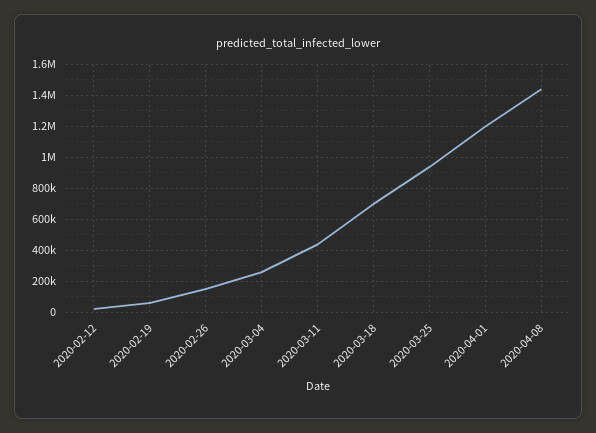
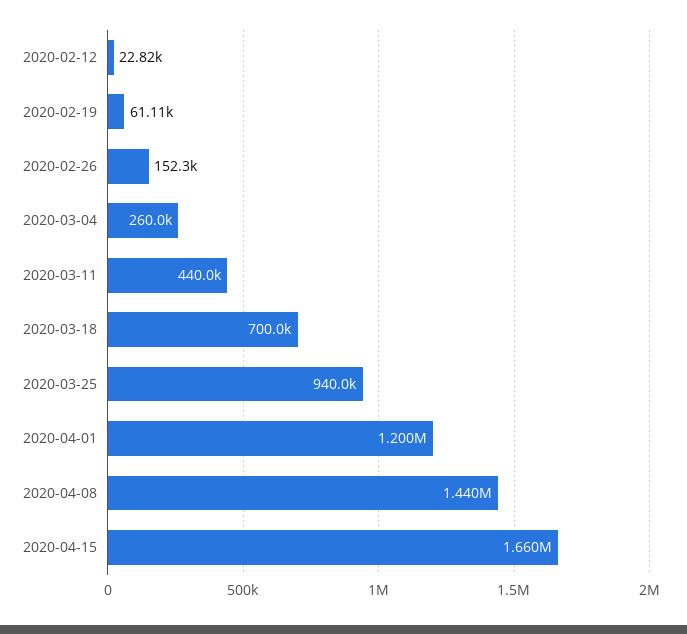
2020-04-15: none -> 1660000

